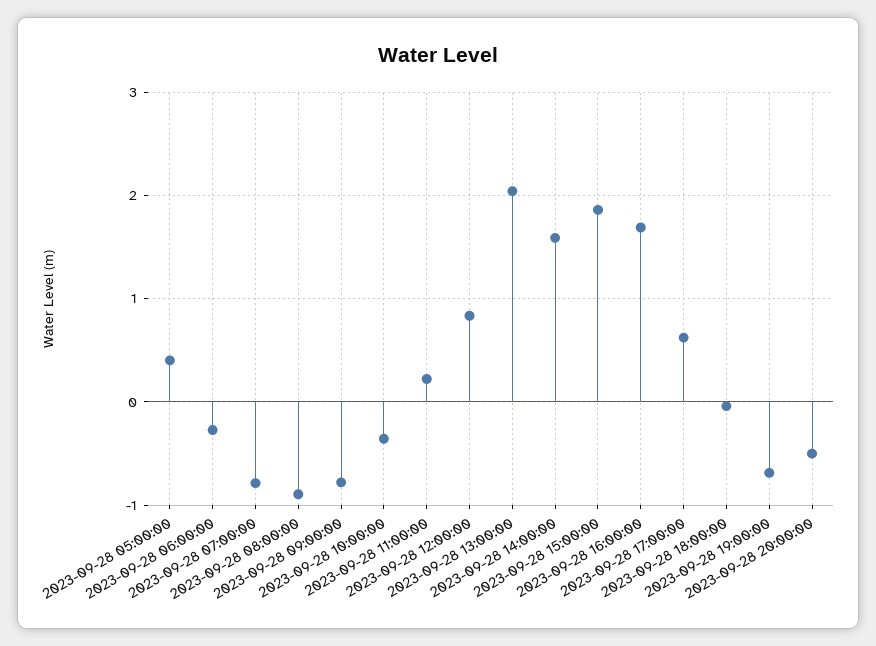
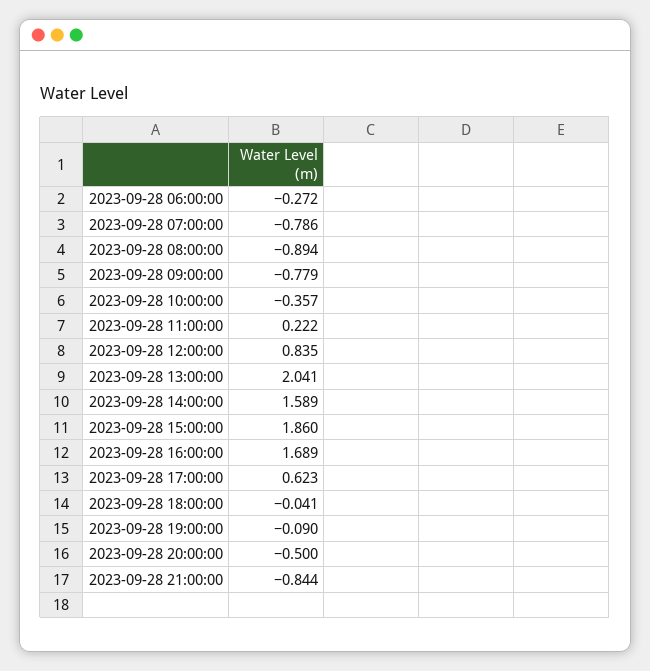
2023-09-28 05:00:00: 0.4 -> none
2023-09-28 19:00:00: -0.7 -> -0.09
2023-09-28 21:00:00: none -> -0.844

